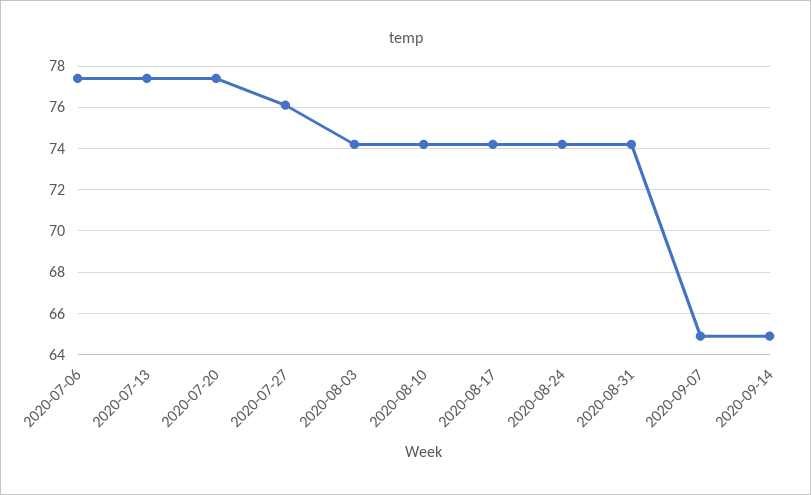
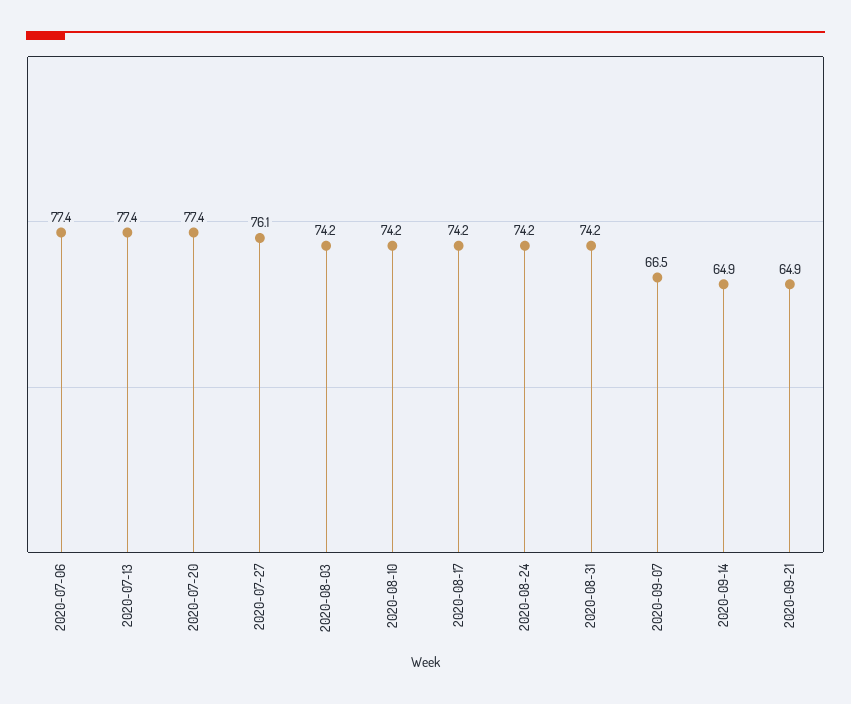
2020-09-07: 65 -> 66.5
2020-09-21: none -> 64.9

